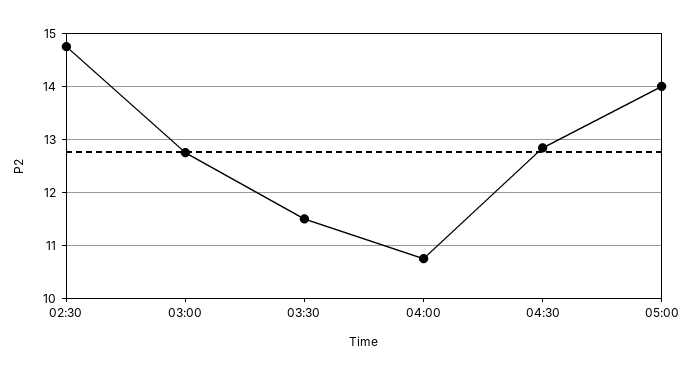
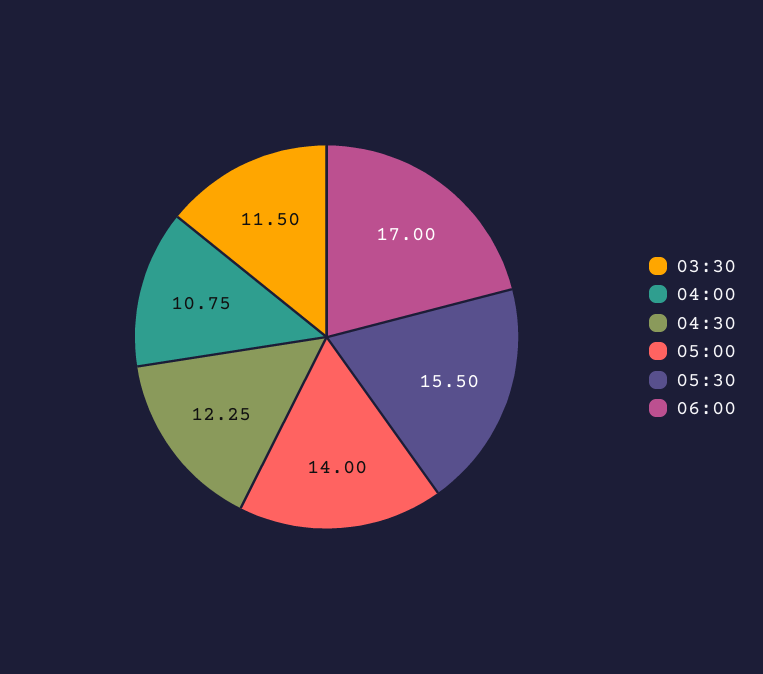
02:30: 14.8 -> none
03:00: 12.8 -> none
04:30: 12.8 -> 12.25
05:30: none -> 15.5
06:00: none -> 17

